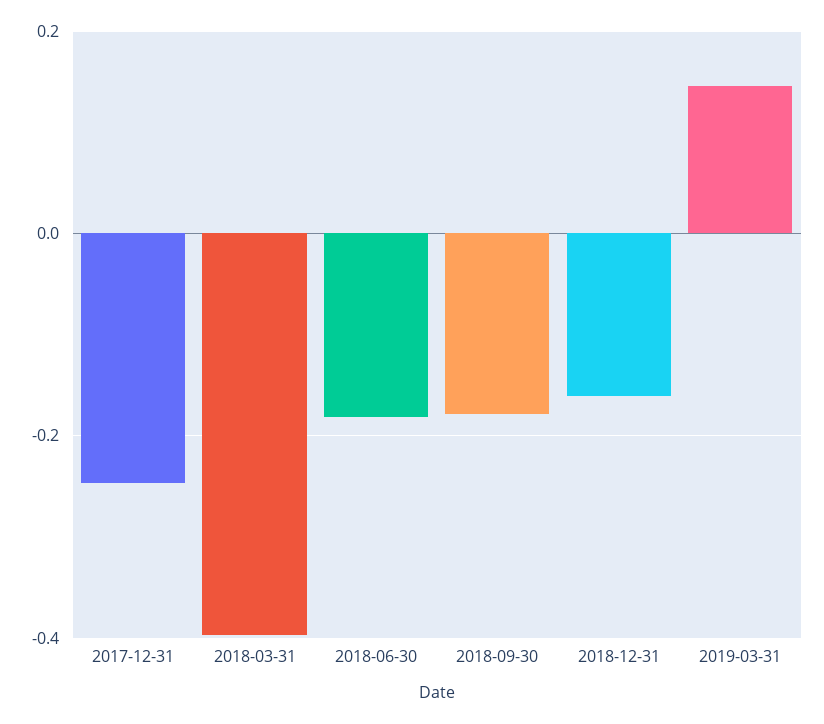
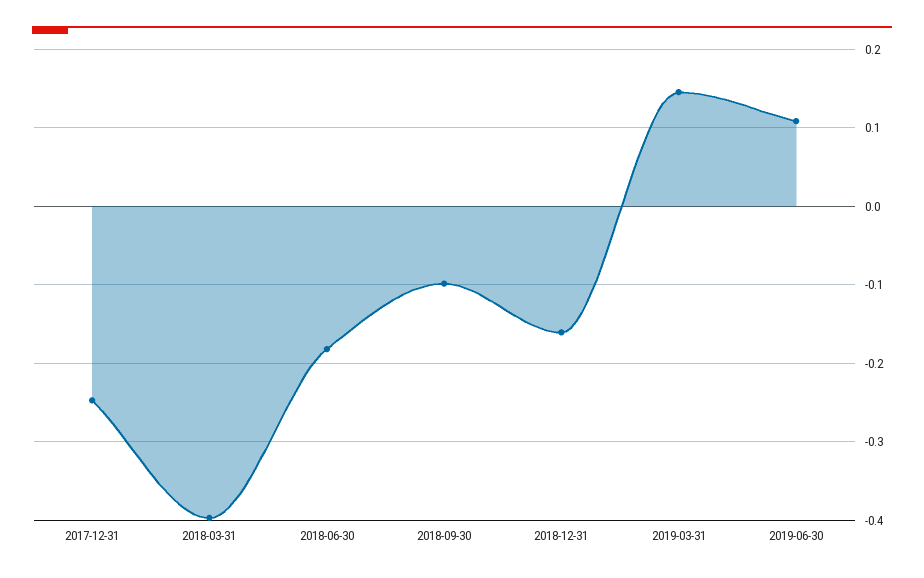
2018-09-30: -0.18 -> -0.1
2019-06-30: none -> 0.11

